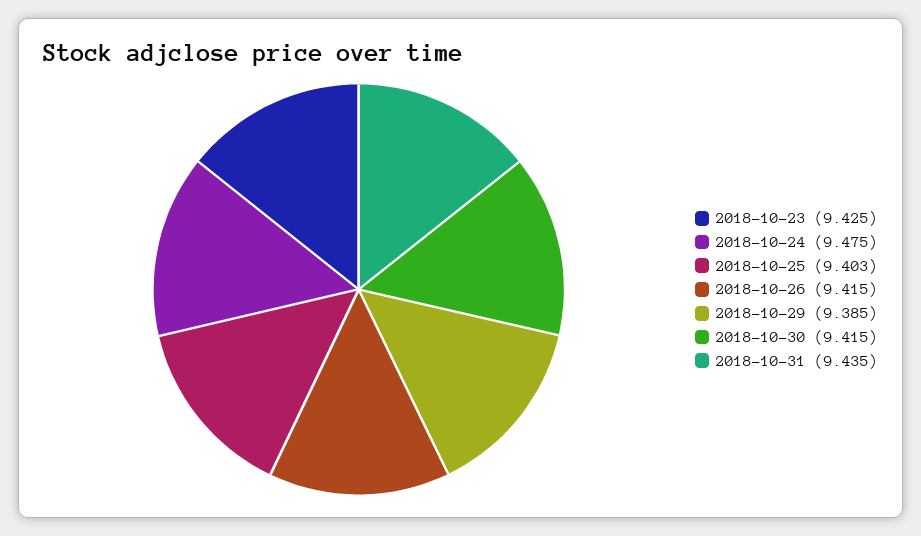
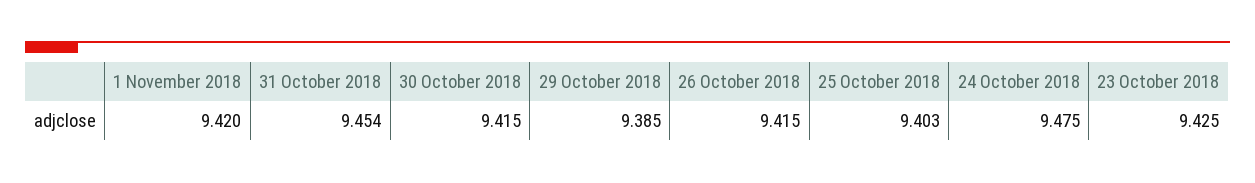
2018-10-31: 9.435 -> 9.454
1 November 2018: none -> 9.42

